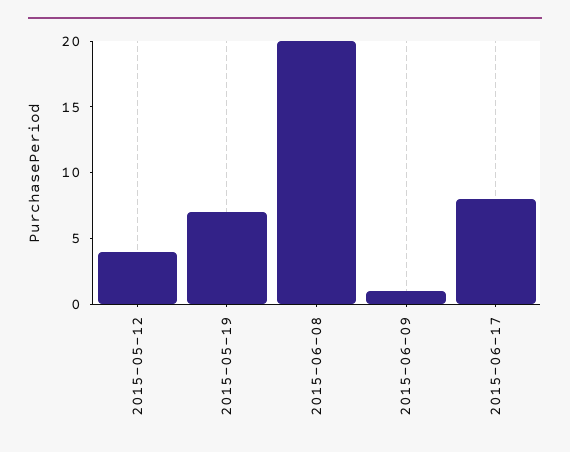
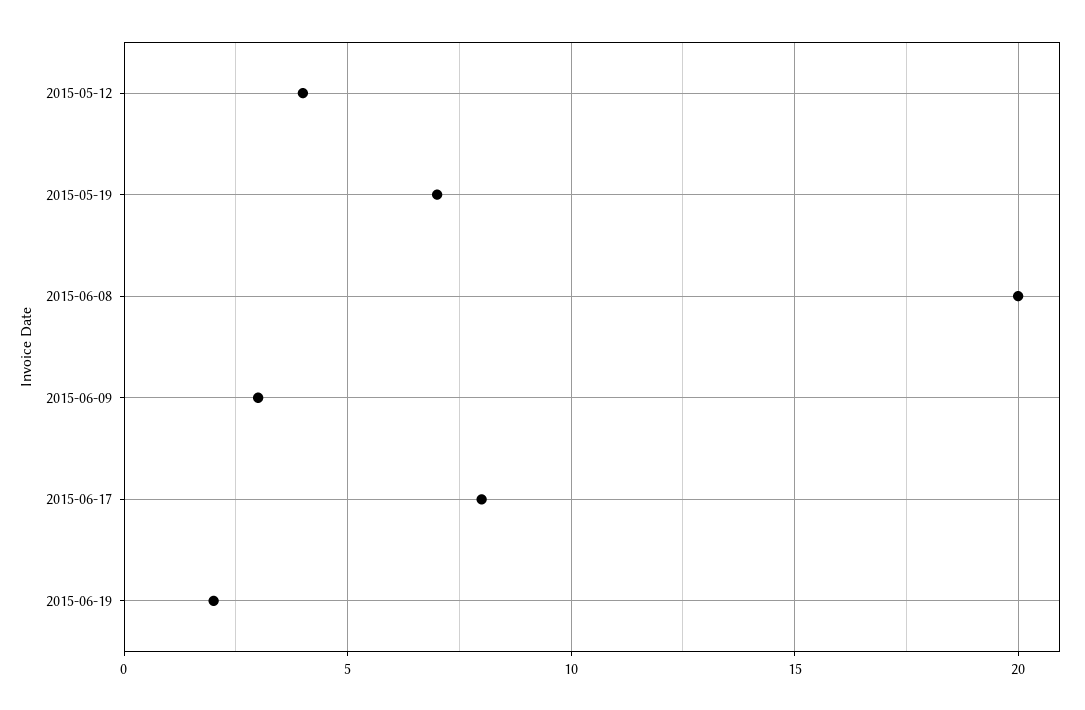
2015-06-09: 1 -> 3
2015-06-19: none -> 2

